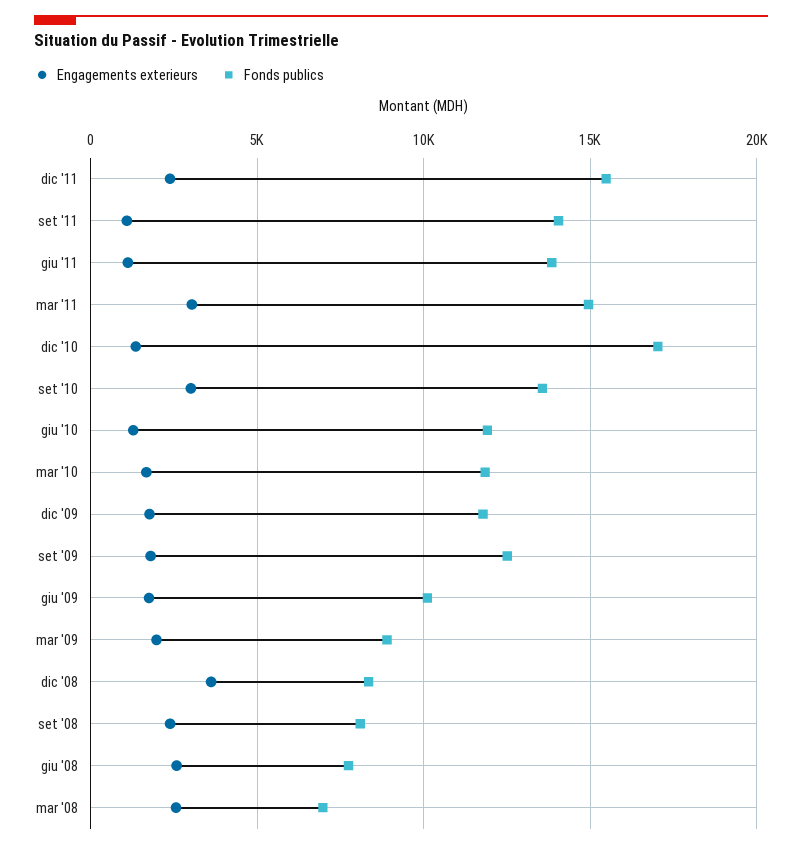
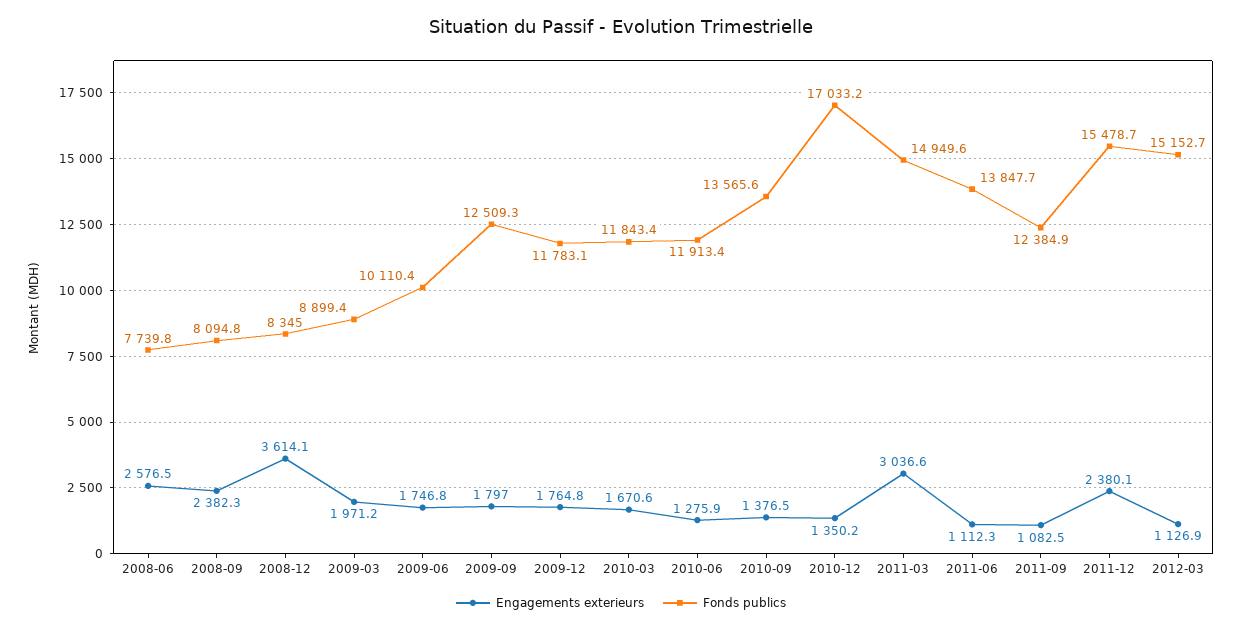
Fonds publics, set '11: 14000 -> 12384.9
Engagements exterieurs, set '10: 3000 -> 1376.5
Engagements exterieurs, mar '08: 2500 -> none
Fonds publics, mar '08: 7000 -> none
Engagements exterieurs, 2012-03: none -> 1126.9
Fonds publics, 2012-03: none -> 15152.7

